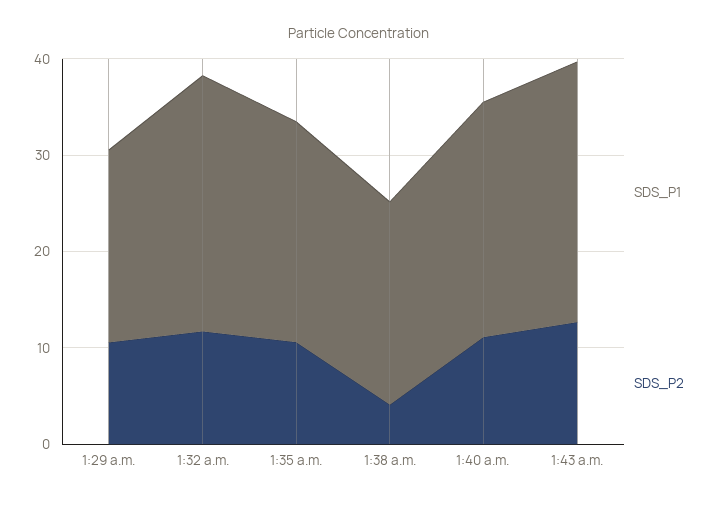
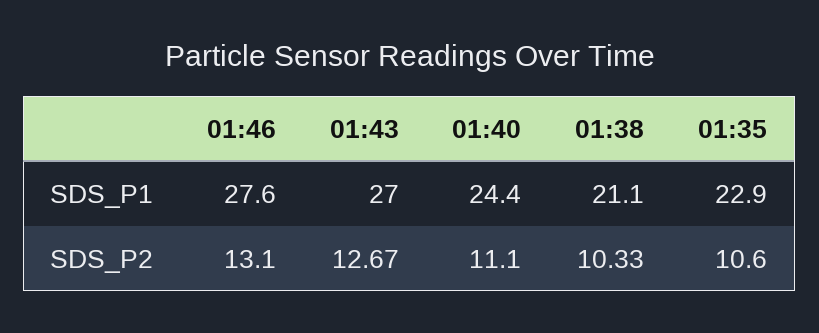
SDS_P1, 1:29 a.m.: 20 -> none
SDS_P2, 1:29 a.m.: 10 -> none
SDS_P1, 1:32 a.m.: 26 -> none
SDS_P2, 1:32 a.m.: 12 -> none
SDS_P2, 1:38 a.m.: 4 -> 10.33
SDS_P1, 01:46: none -> 27.6
SDS_P2, 01:46: none -> 13.1

